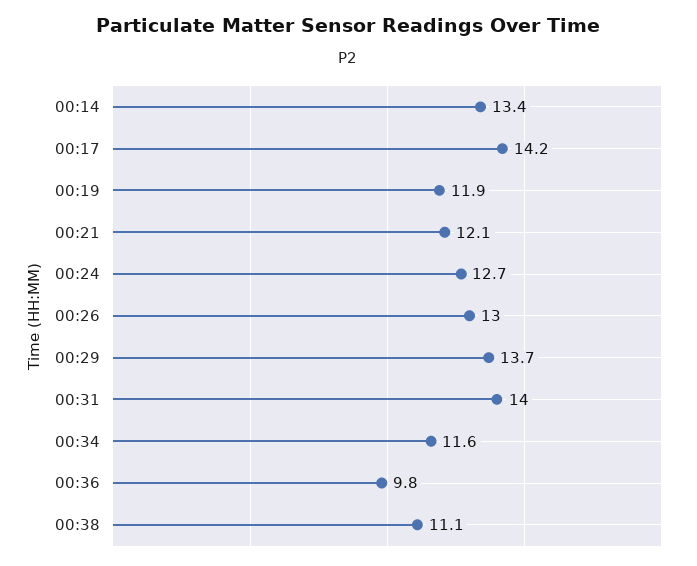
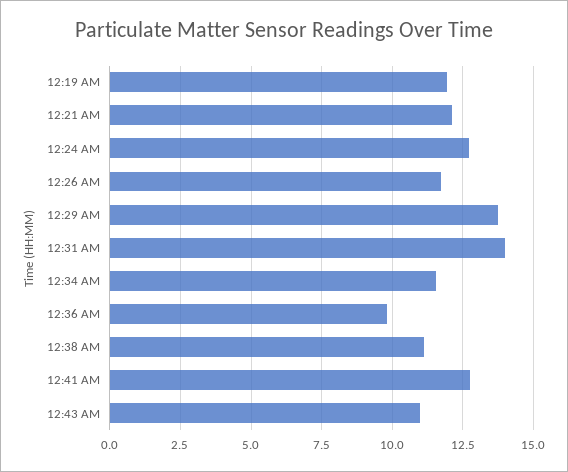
00:14: 13.4 -> none
00:17: 14.2 -> none
00:26: 13 -> 11.75
12:41 AM: none -> 12.75
12:43 AM: none -> 11

